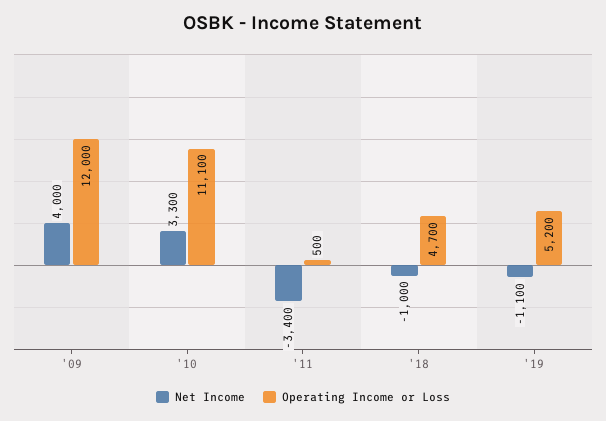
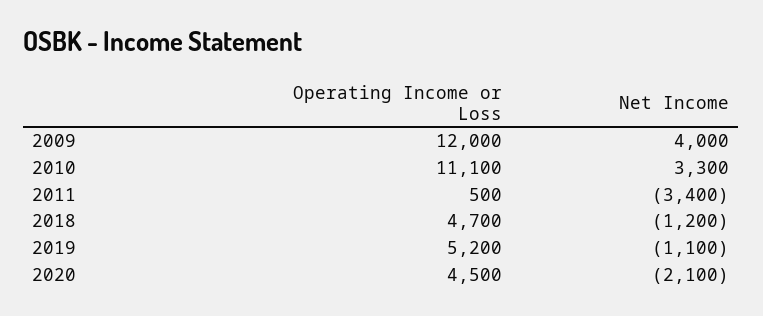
Net Income, '18: -1000 -> -1200
Operating Income or Loss, 2020: none -> 4500
Net Income, 2020: none -> -2100

